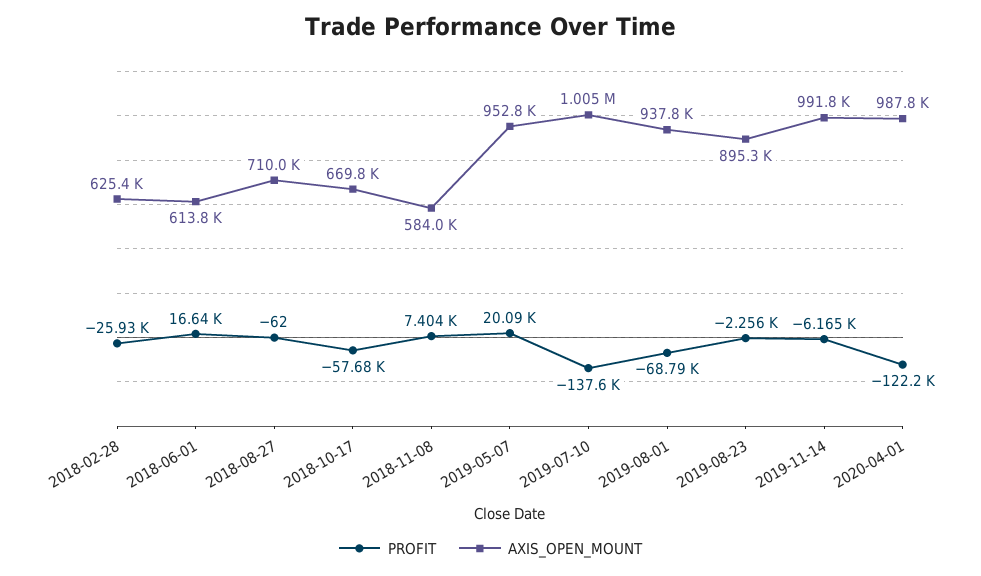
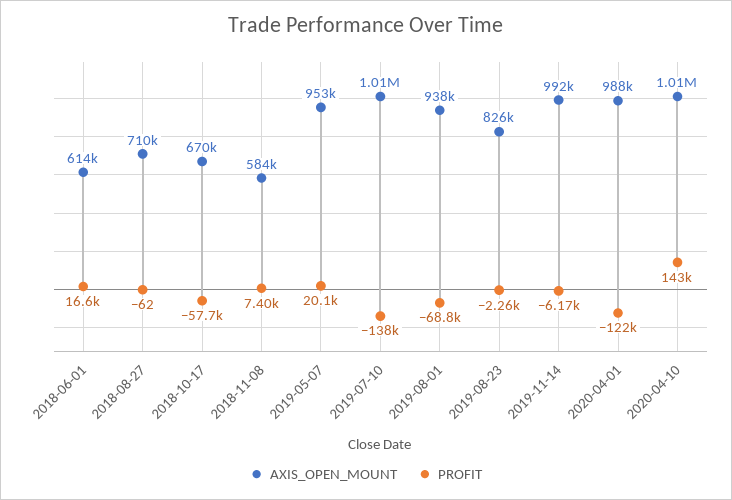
PROFIT, 2018-02-28: -25930 -> none
AXIS_OPEN_MOUNT, 2018-02-28: 625400 -> none
AXIS_OPEN_MOUNT, 2019-08-23: 895300 -> 826000
AXIS_OPEN_MOUNT, 2020-04-10: none -> 1010000
PROFIT, 2020-04-10: none -> 143000

